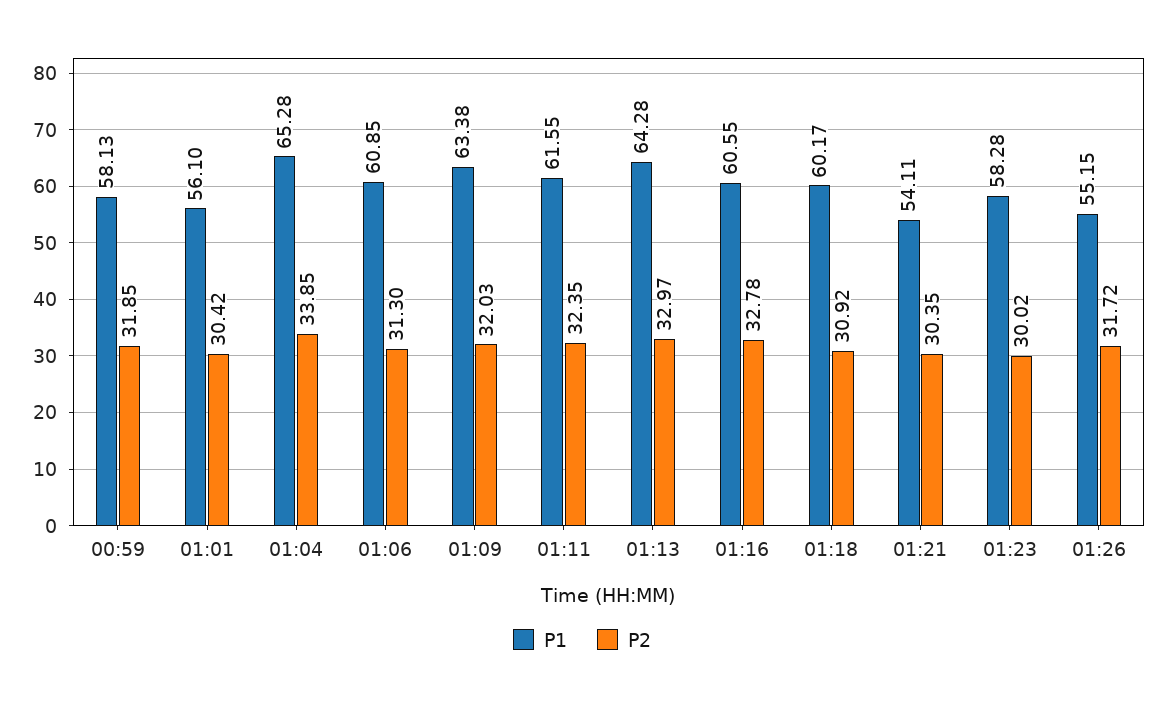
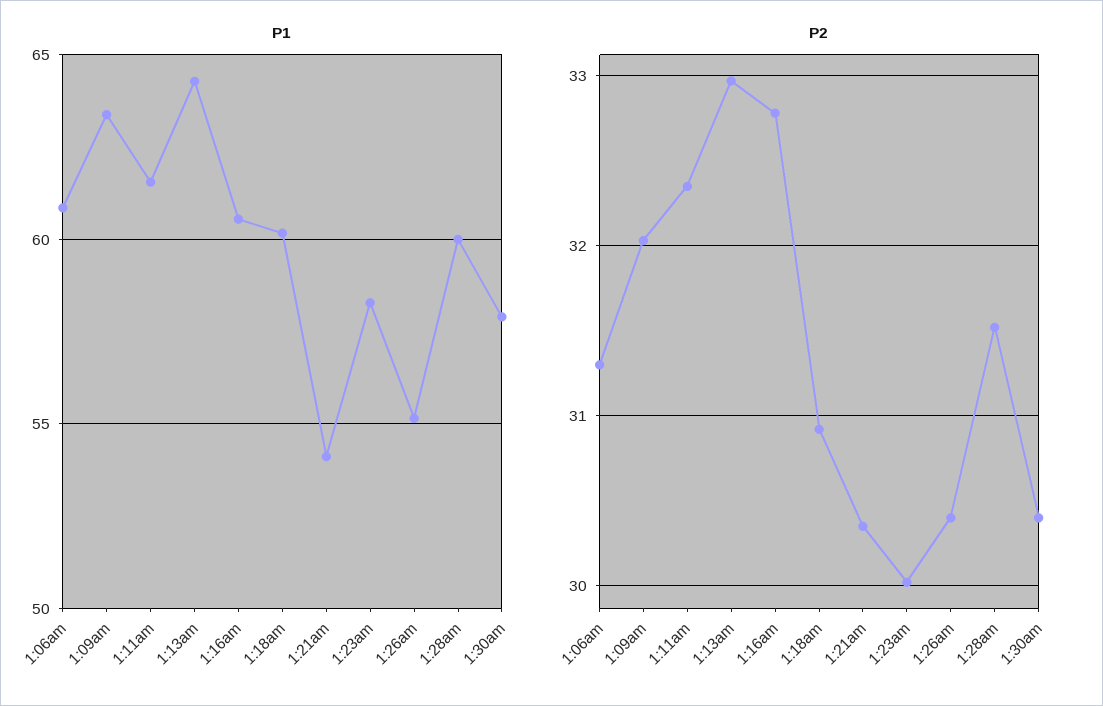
P1, 00:59: 58.13 -> none
P2, 00:59: 31.85 -> none
P1, 01:01: 56.1 -> none
P2, 01:01: 30.42 -> none
P1, 01:04: 65.28 -> none
P2, 01:04: 33.85 -> none
P2, 01:26: 31.72 -> 30.4
P1, 1:28am: none -> 60
P1, 1:30am: none -> 58
P2, 1:28am: none -> 31.5
P2, 1:30am: none -> 30.4

